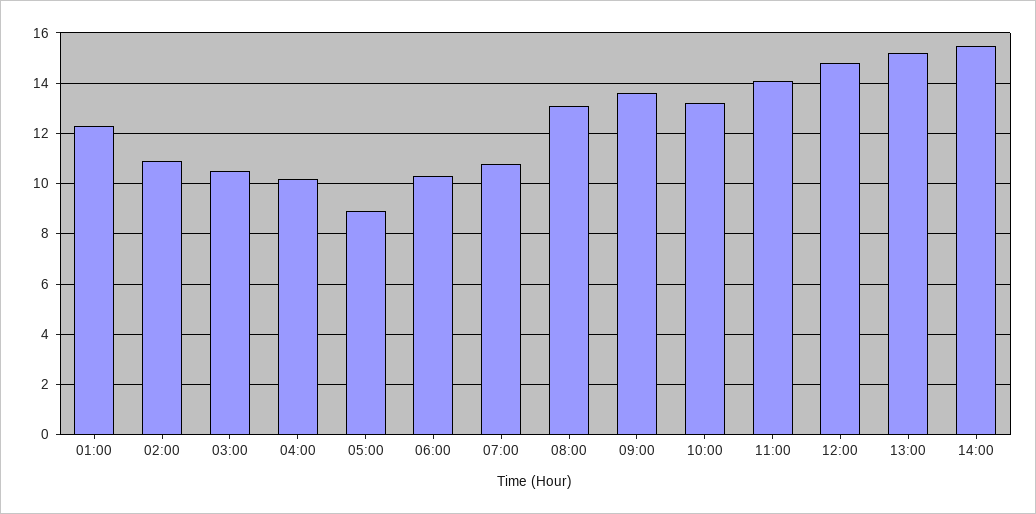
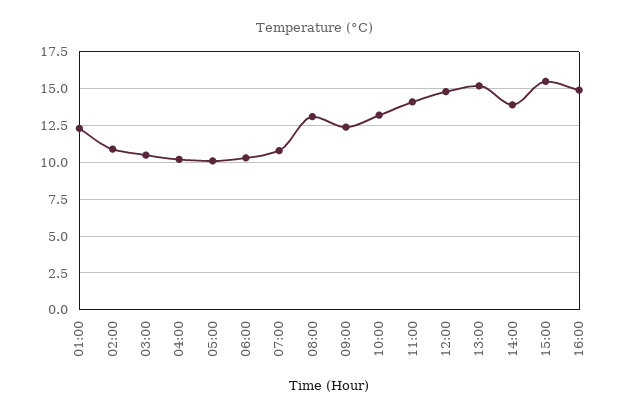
05:00: 9 -> 10
09:00: 13.5 -> 12.5
14:00: 15.5 -> 14
15:00: none -> 15.5
16:00: none -> 15

